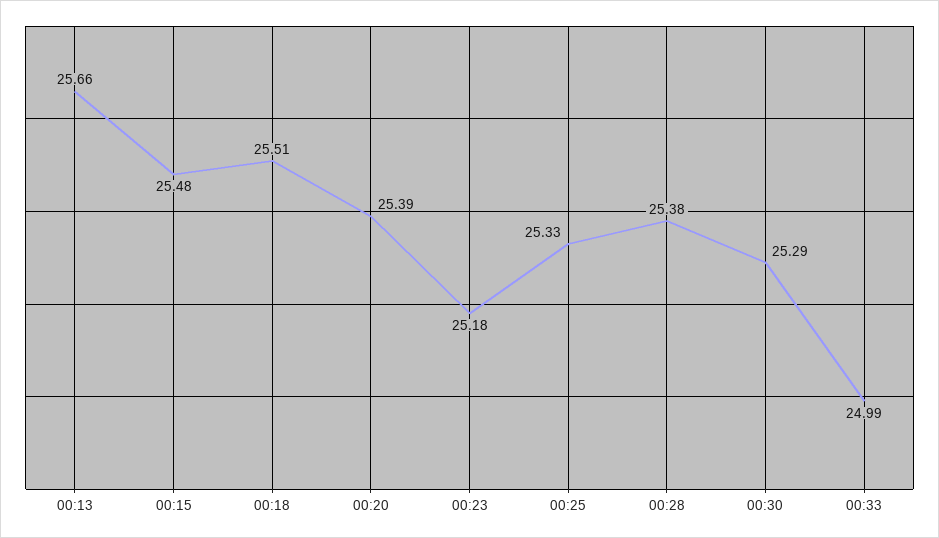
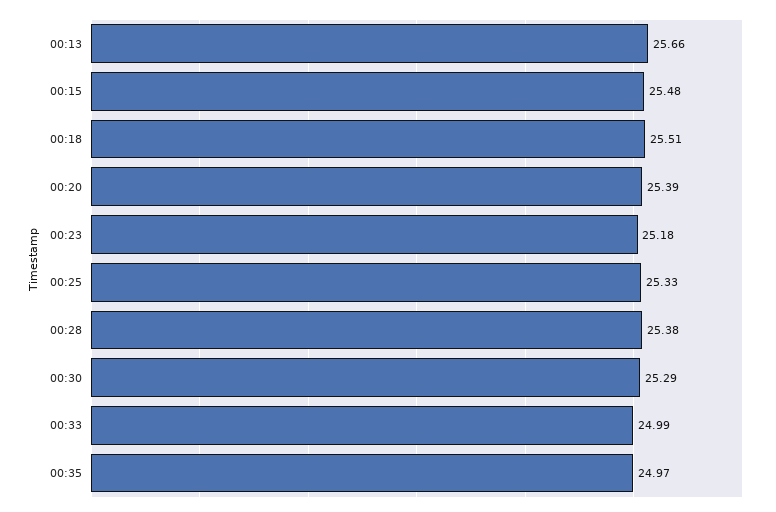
00:35: none -> 24.97

